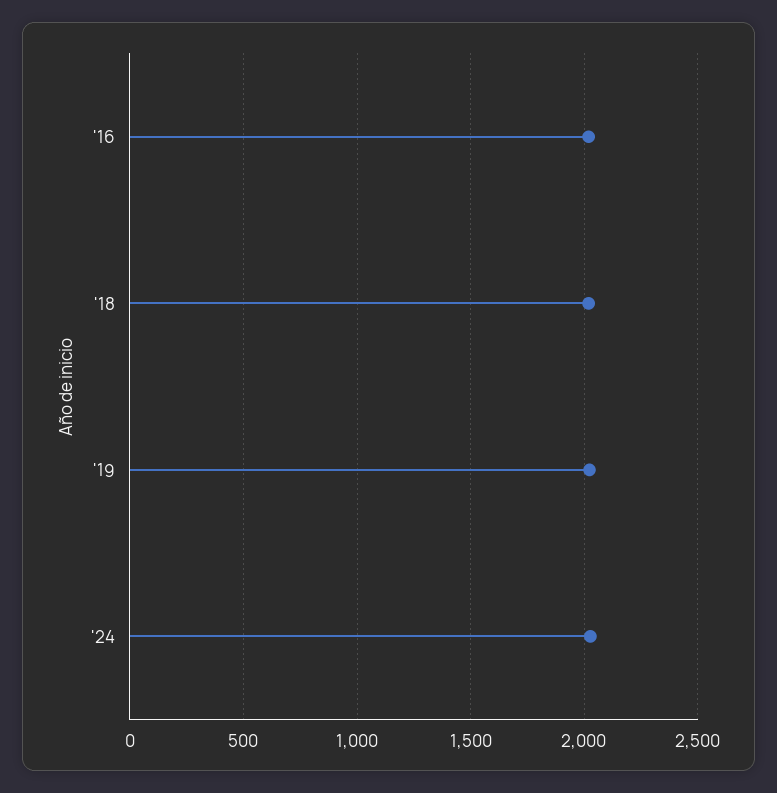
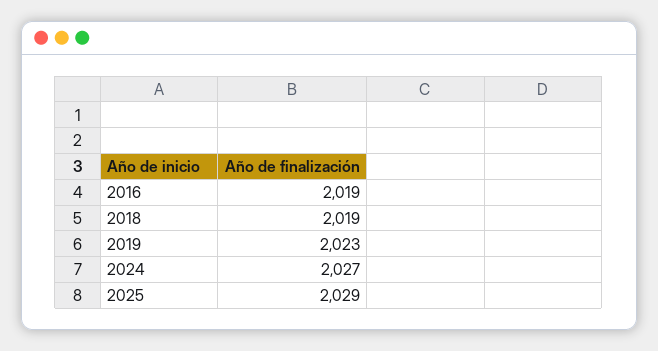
2025: none -> 2029

